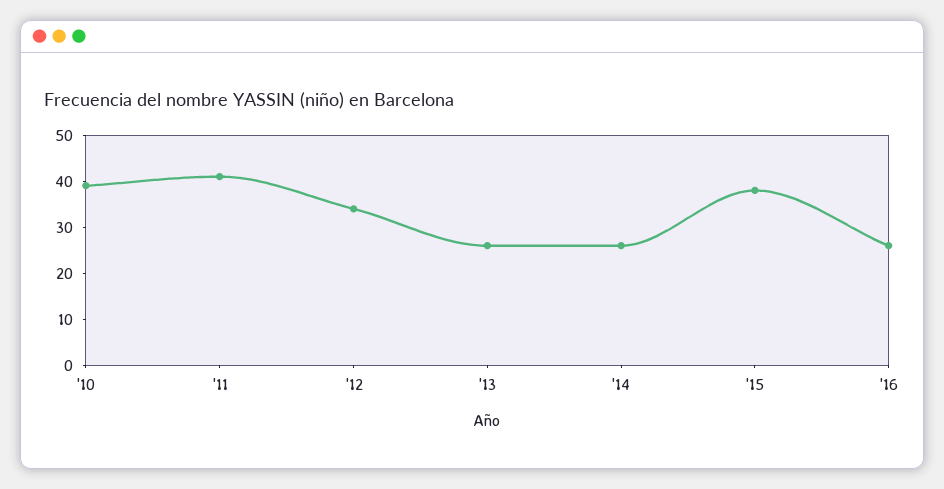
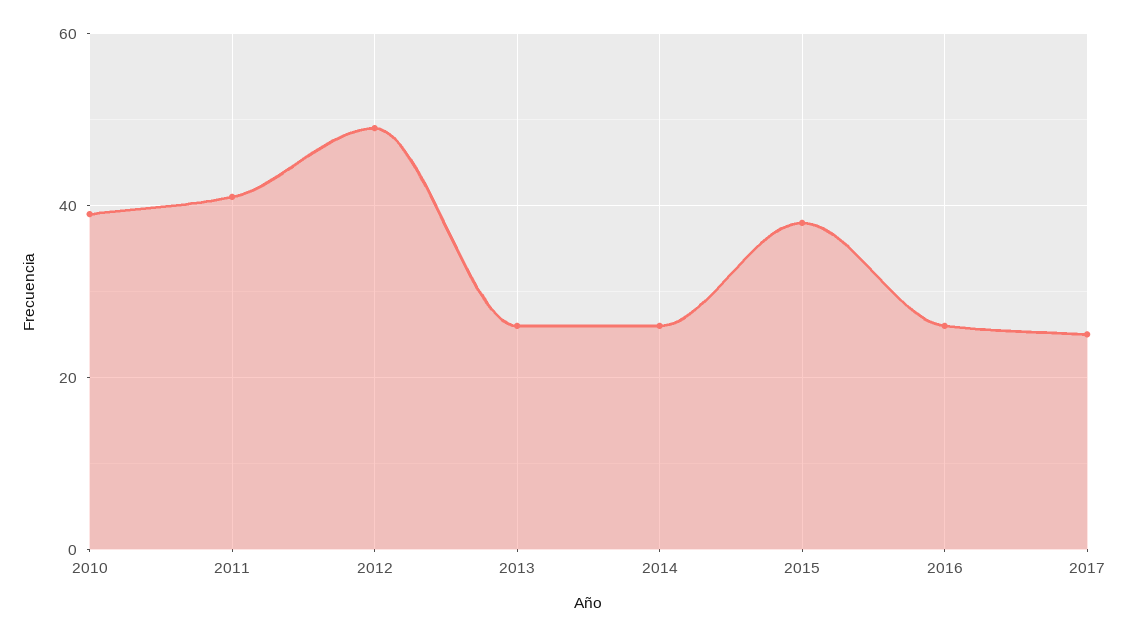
'12: 35 -> 50
2017: none -> 25

